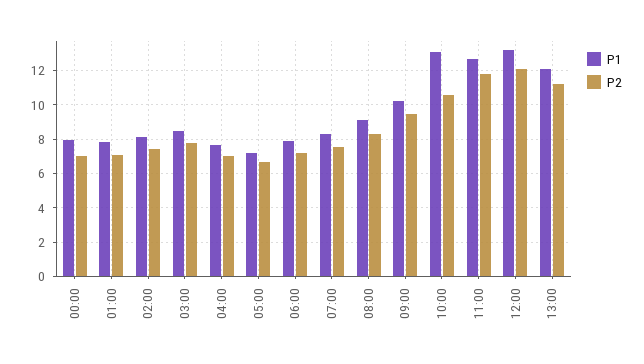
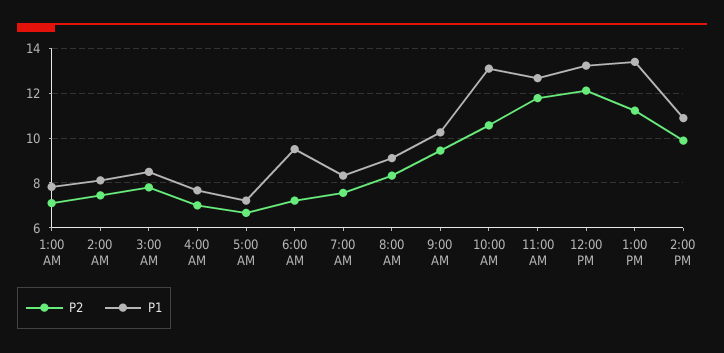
P1, 00:00: 8 -> none
P2, 00:00: 7 -> none
P1, 06:00: 8 -> 9.5
P1, 13:00: 12 -> 13.5
P2, 2:00 PM: none -> 10
P1, 2:00 PM: none -> 11

